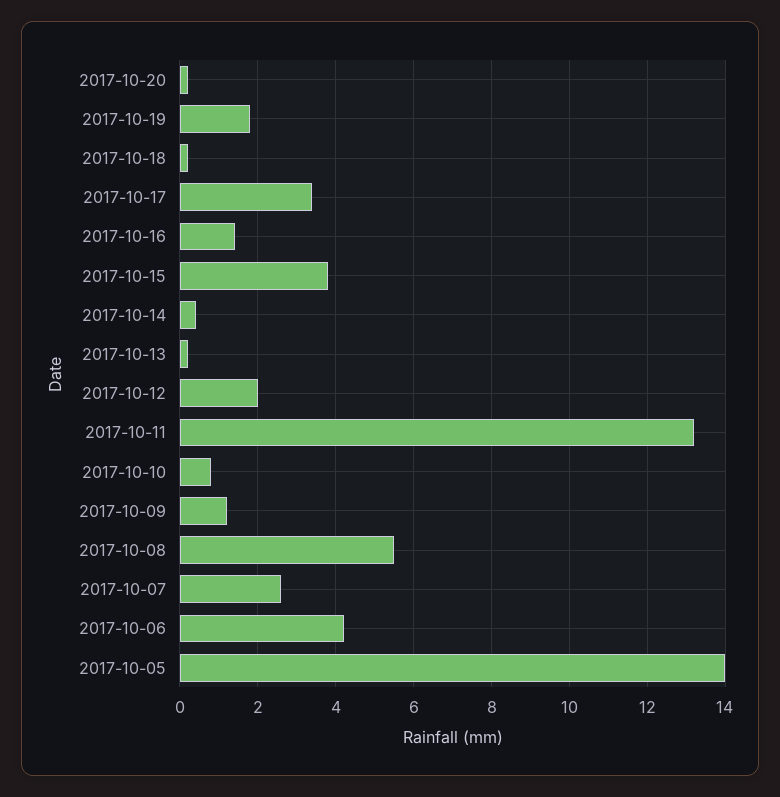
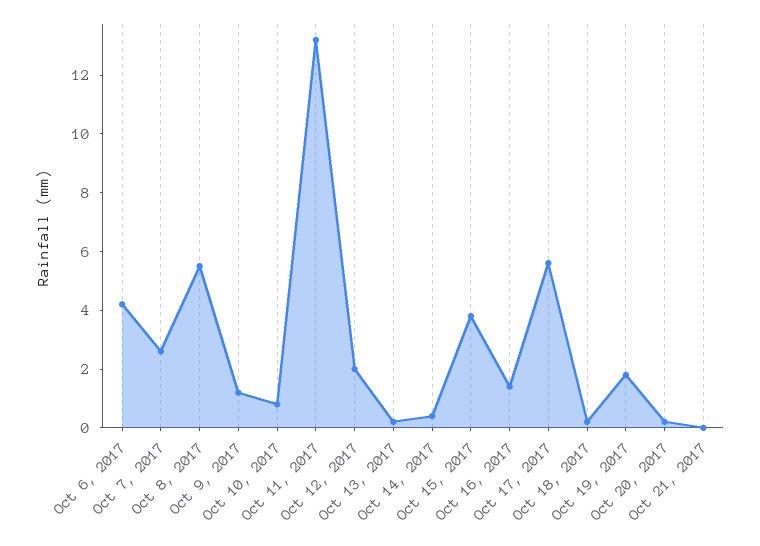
2017-10-17: 3.5 -> 5.5
2017-10-05: 14 -> none
Oct 21, 2017: none -> 0

